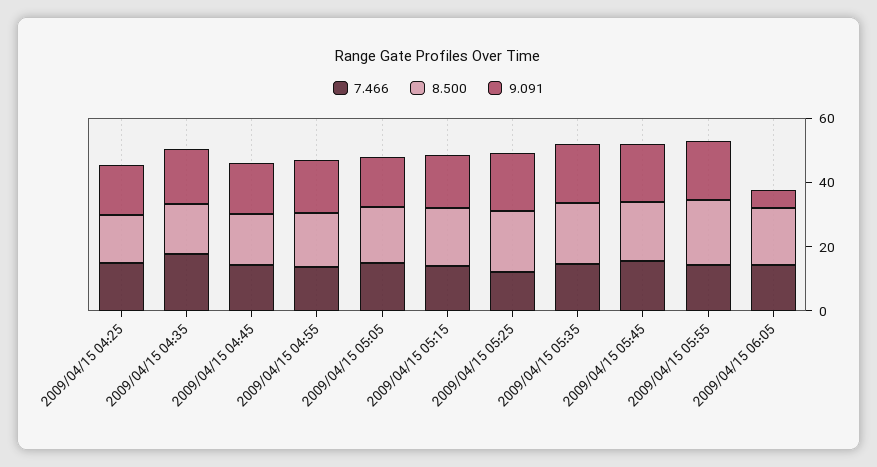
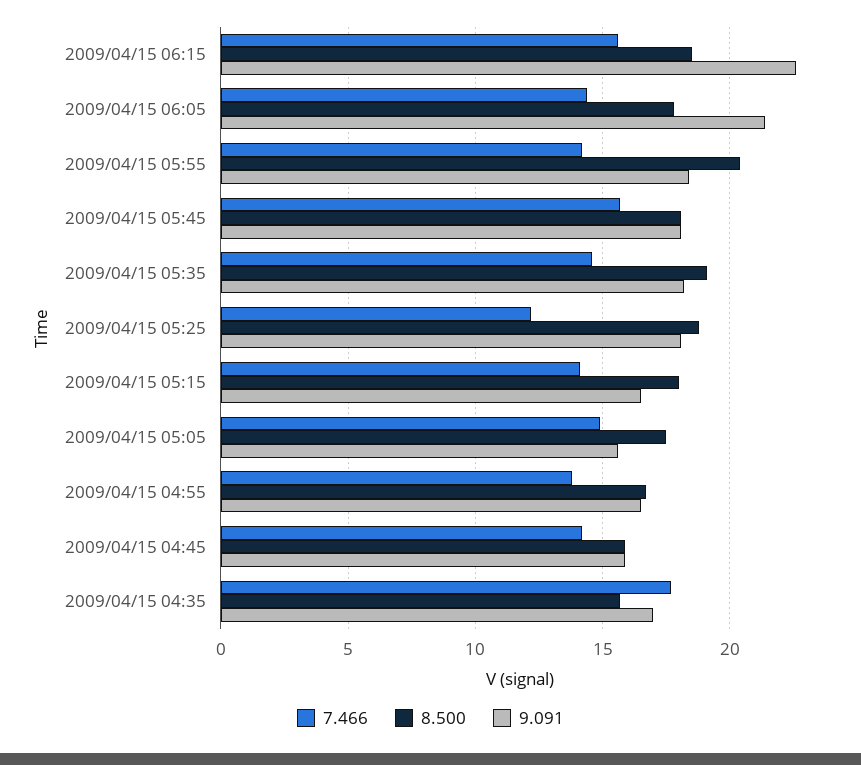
7.466, 2009/04/15 04:25: 15 -> none
8.500, 2009/04/15 04:25: 15 -> none
9.091, 2009/04/15 04:25: 15 -> none
9.091, 2009/04/15 06:05: 5 -> 21.5
7.466, 2009/04/15 06:15: none -> 15.5
8.500, 2009/04/15 06:15: none -> 18.5
9.091, 2009/04/15 06:15: none -> 22.5

